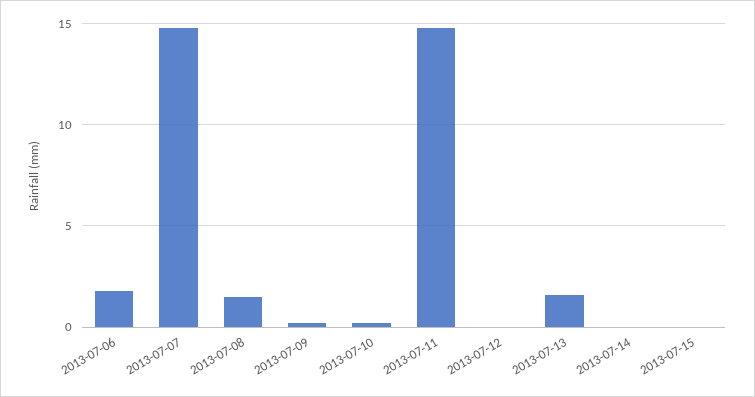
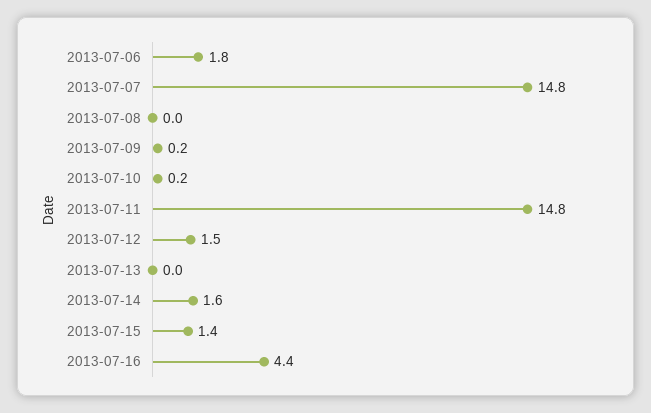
2013-07-08: 1.5 -> 0
2013-07-12: 0 -> 1.5
2013-07-13: 1.5 -> 0
2013-07-14: 0 -> 1.6
2013-07-15: 0 -> 1.4
2013-07-16: none -> 4.4

